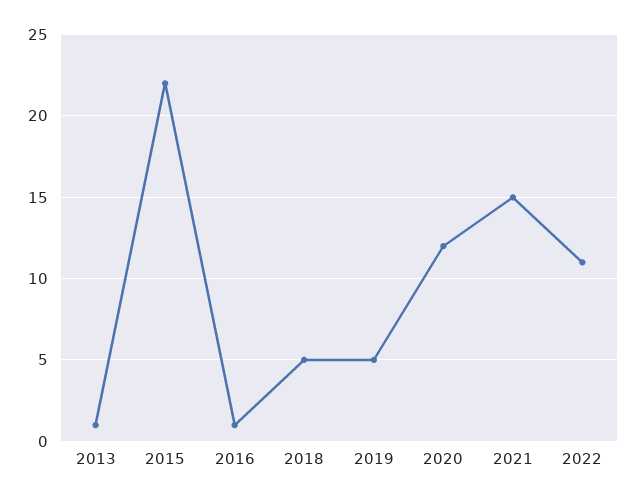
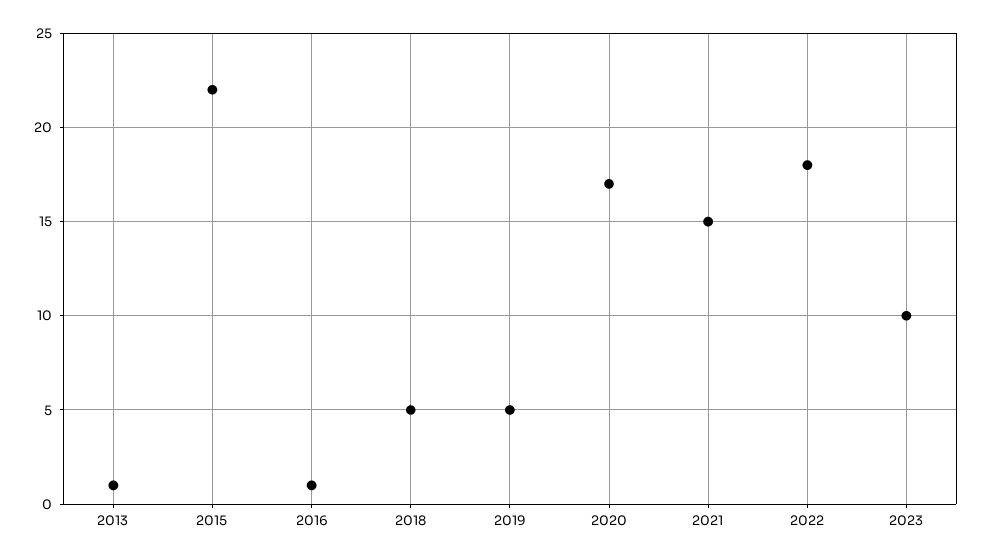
2020: 12 -> 17
2022: 11 -> 18
2023: none -> 10

